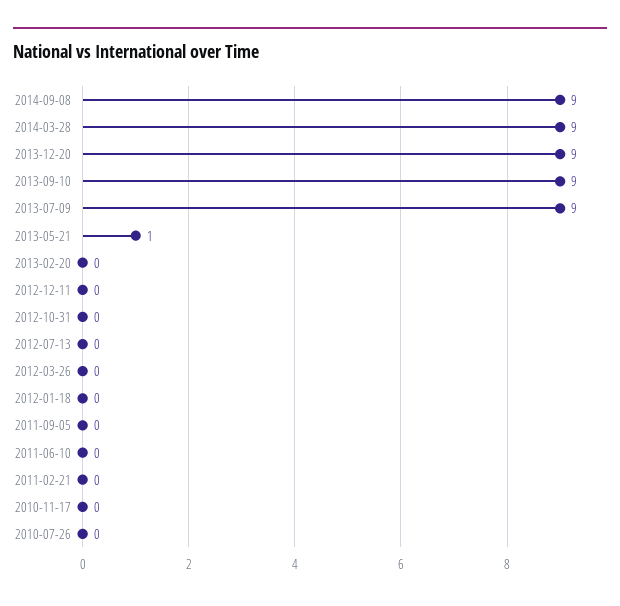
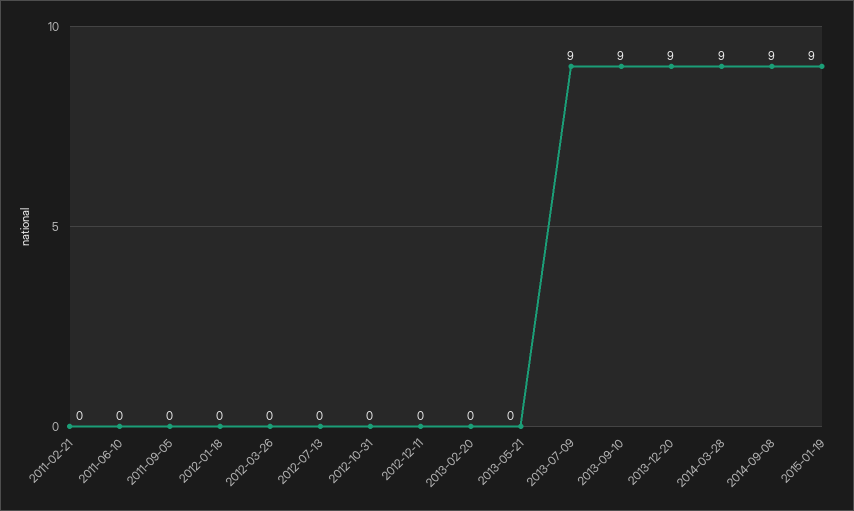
2013-05-21: 1 -> 0
2010-11-17: 0 -> none
2010-07-26: 0 -> none
2015-01-19: none -> 9

